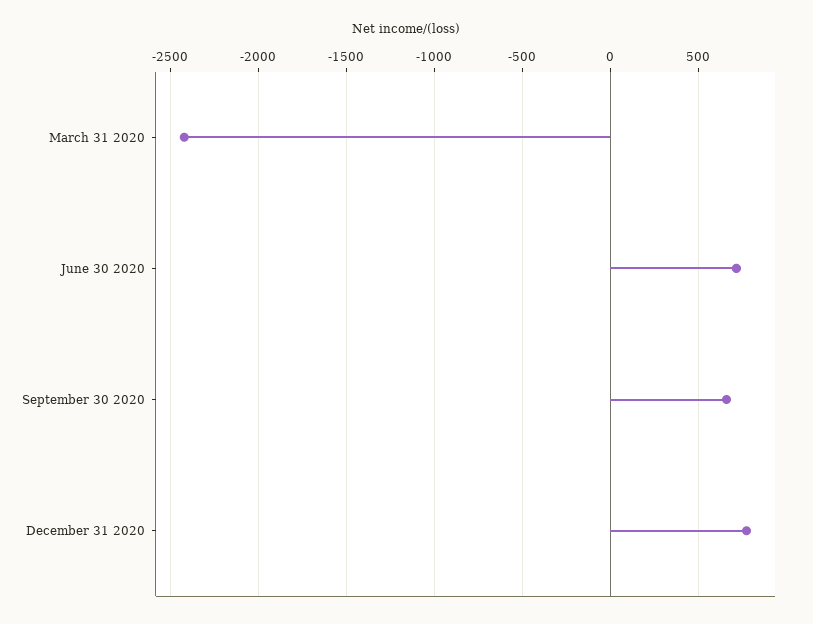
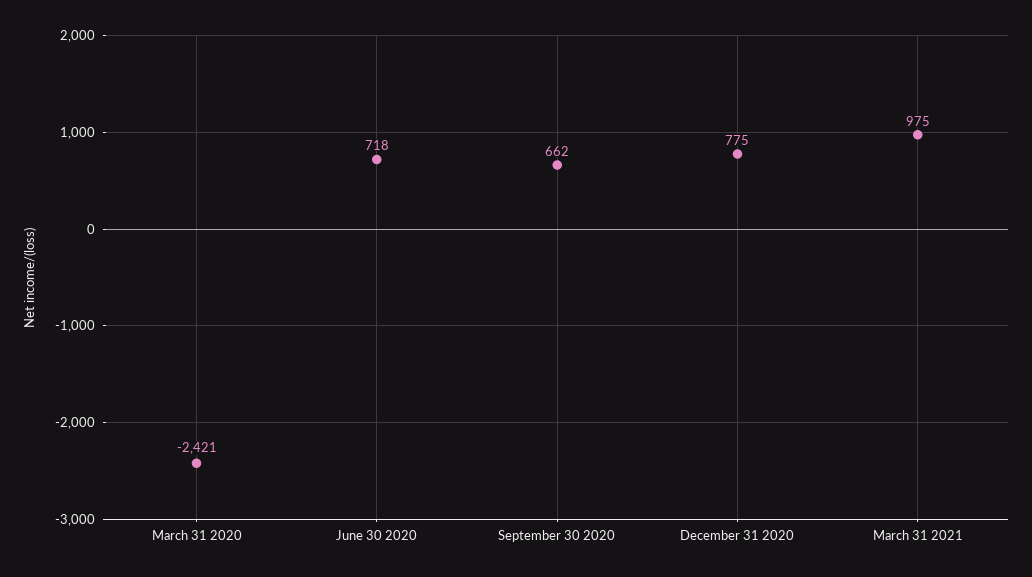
March 31 2021: none -> 975

